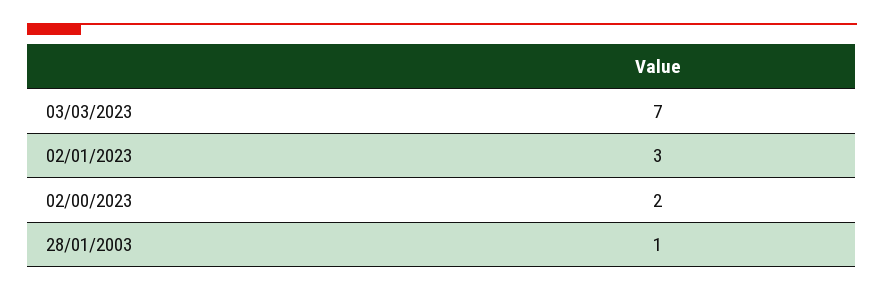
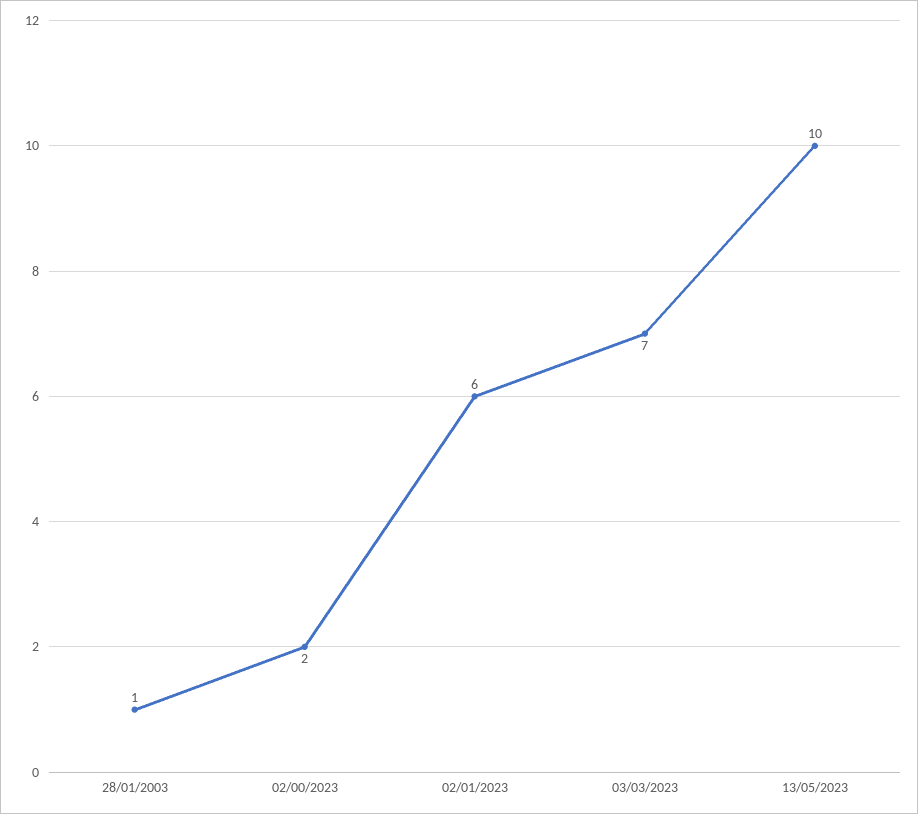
02/01/2023: 3 -> 6
13/05/2023: none -> 10

